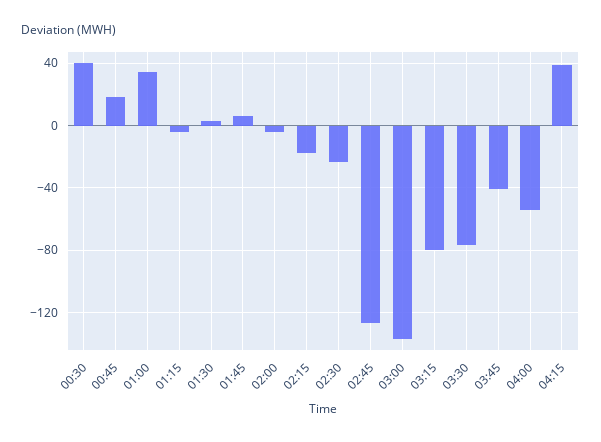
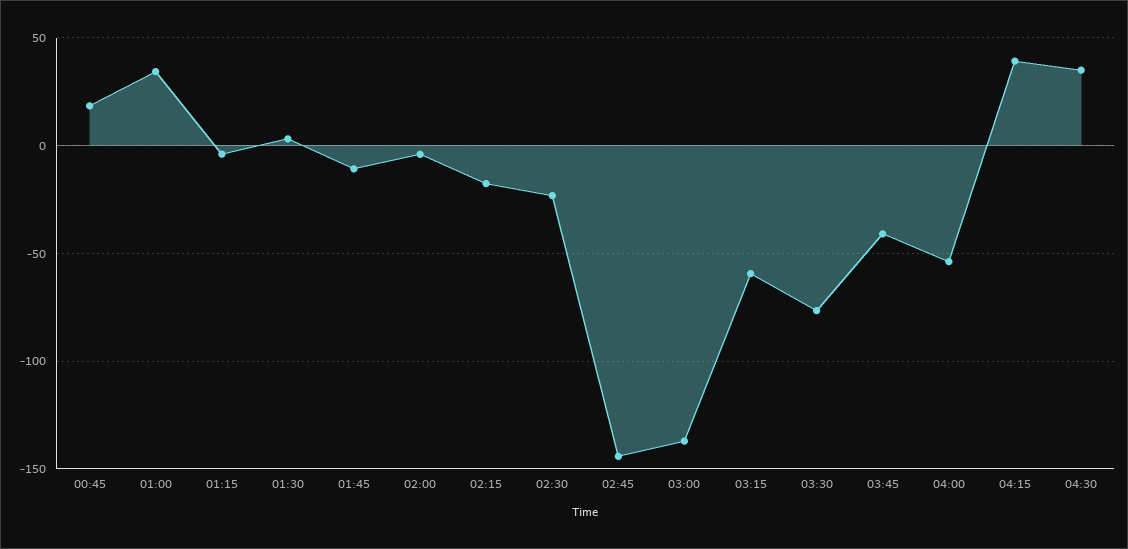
00:30: 40 -> none
01:45: 5 -> -10
02:45: -125 -> -145
03:15: -80 -> -60
04:30: none -> 35

